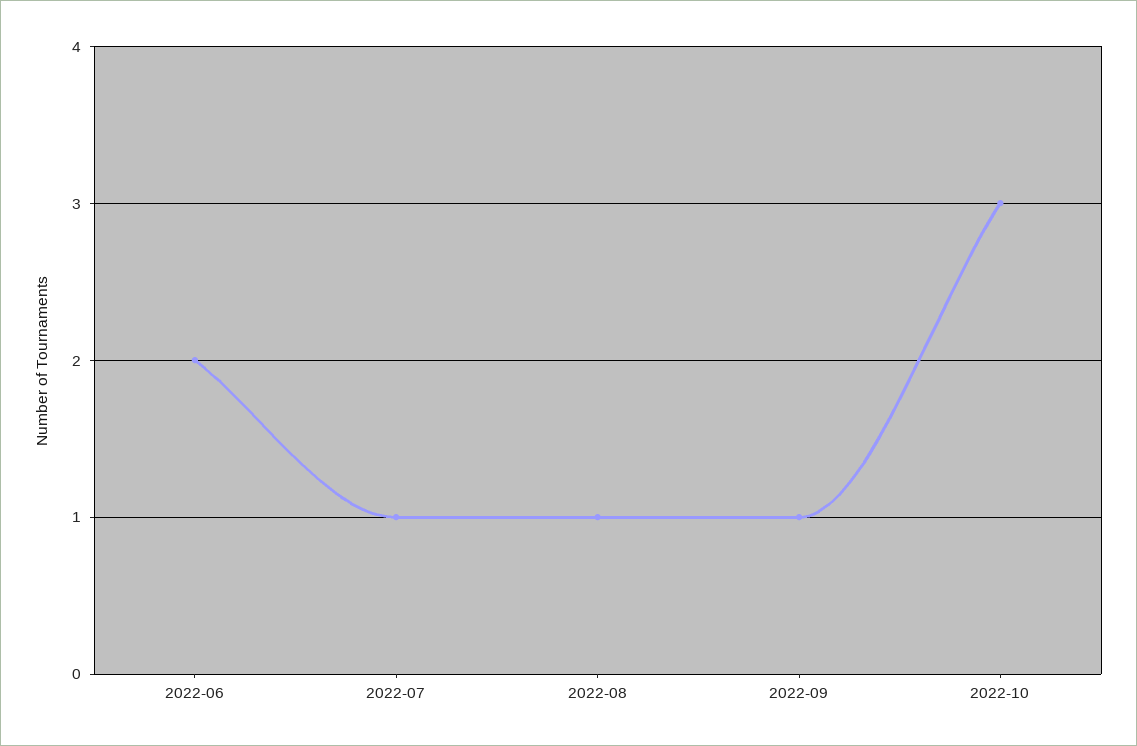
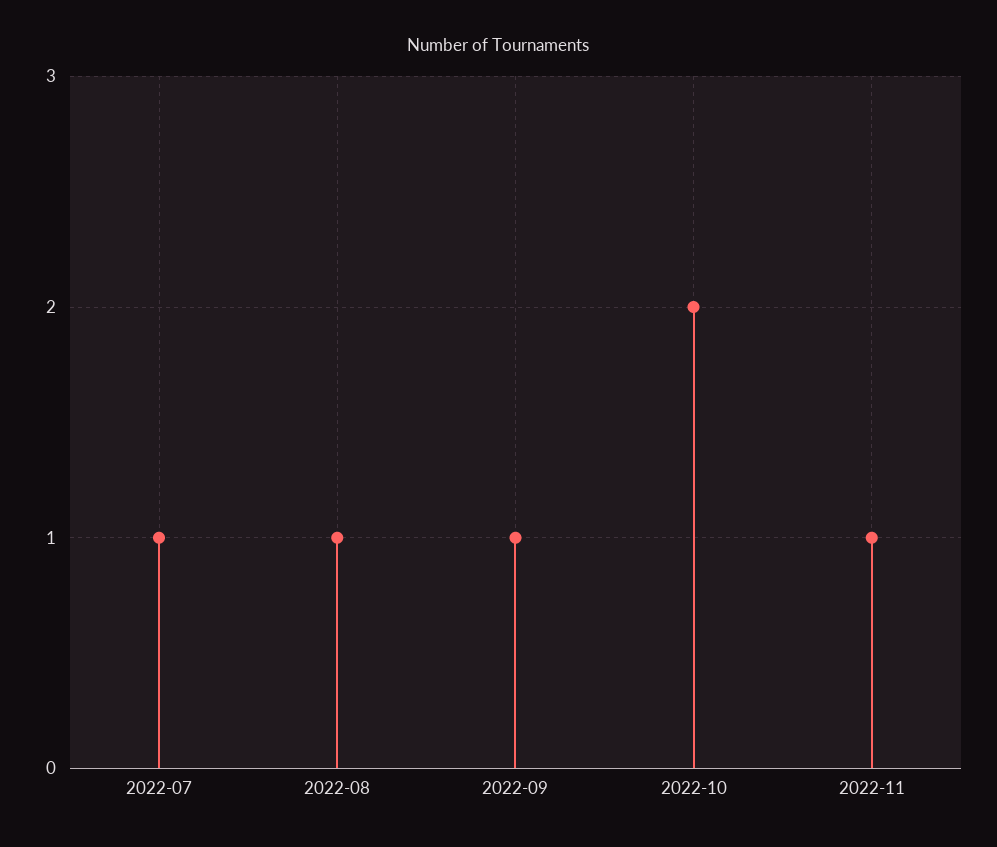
2022-06: 2 -> none
2022-10: 3 -> 2
2022-11: none -> 1

